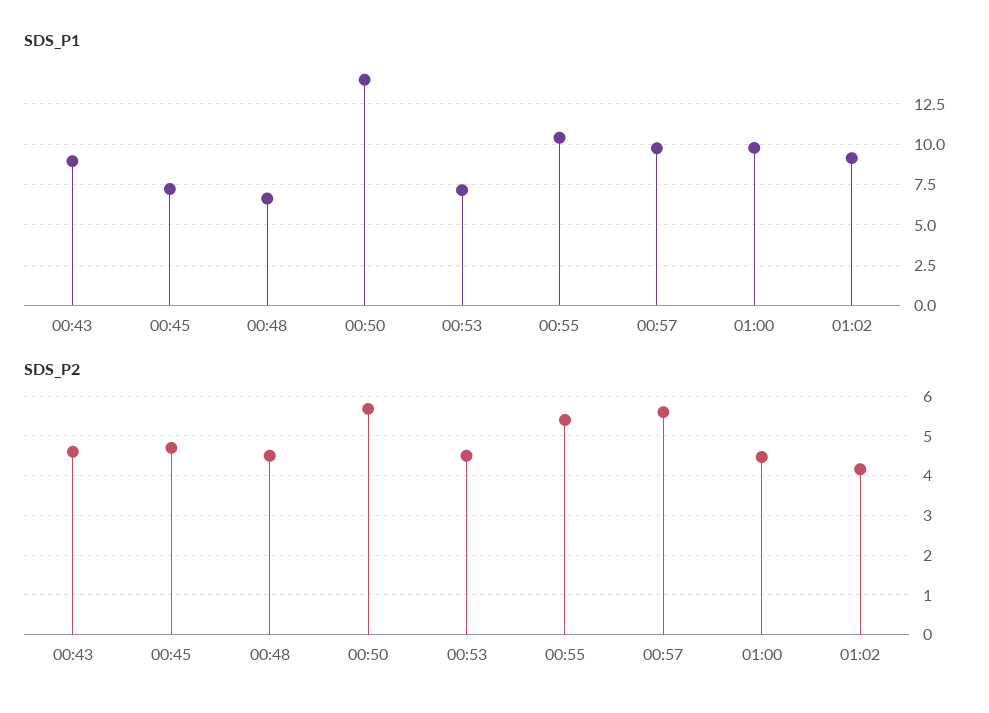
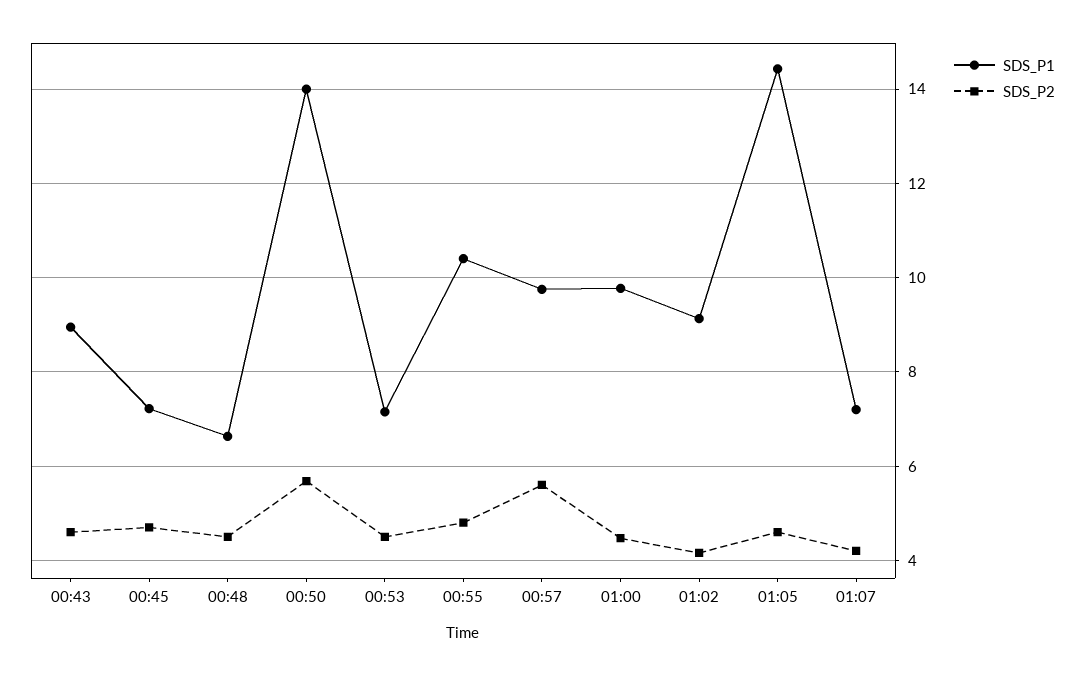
SDS_P2, 00:55: 5.4 -> 4.8
SDS_P1, 01:05: none -> 14.4
SDS_P2, 01:05: none -> 4.6
SDS_P1, 01:07: none -> 7.2
SDS_P2, 01:07: none -> 4.2

